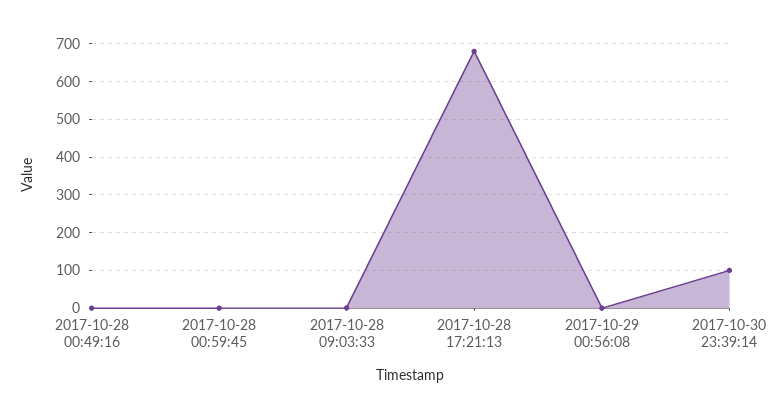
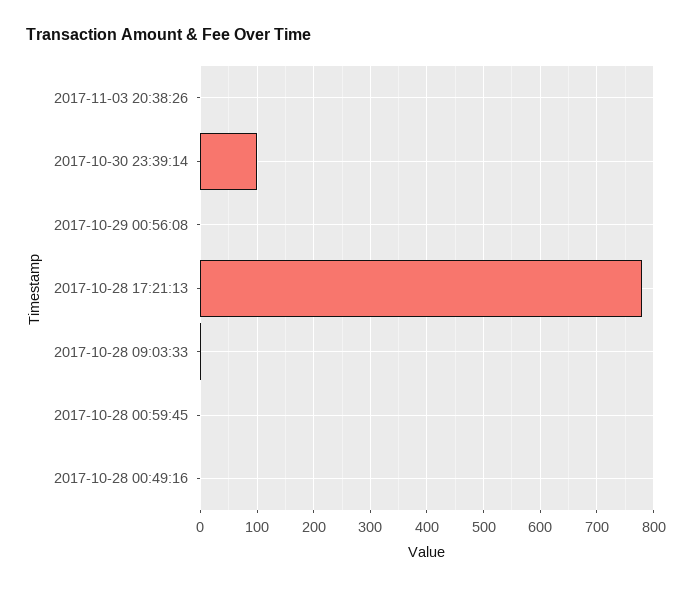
2017-10-28 17:21:13: 680 -> 780
2017-11-03 20:38:26: none -> 0

